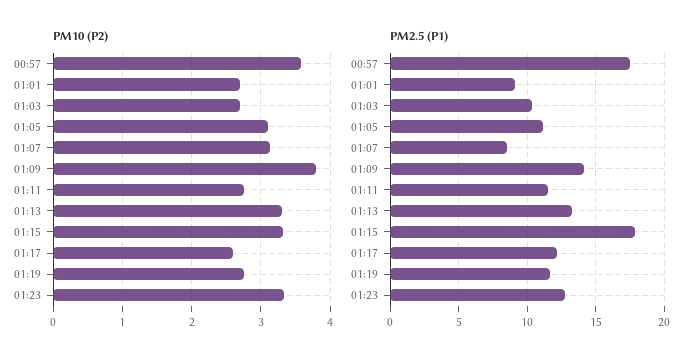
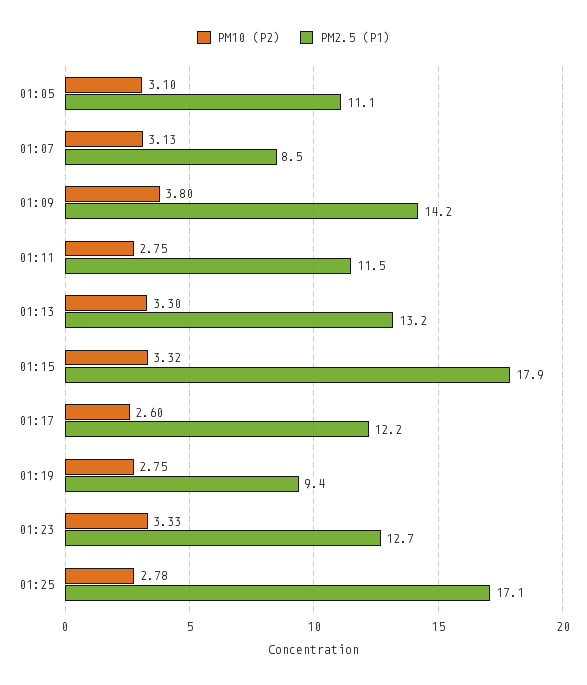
PM10 (P2), 00:57: 3.6 -> none
PM10 (P2), 01:01: 2.7 -> none
PM10 (P2), 01:03: 2.7 -> none
PM2.5 (P1), 00:57: 17.5 -> none
PM2.5 (P1), 01:01: 9 -> none
PM2.5 (P1), 01:03: 10.5 -> none
PM2.5 (P1), 01:19: 11.5 -> 9.4
PM10 (P2), 01:25: none -> 2.78
PM2.5 (P1), 01:25: none -> 17.1

